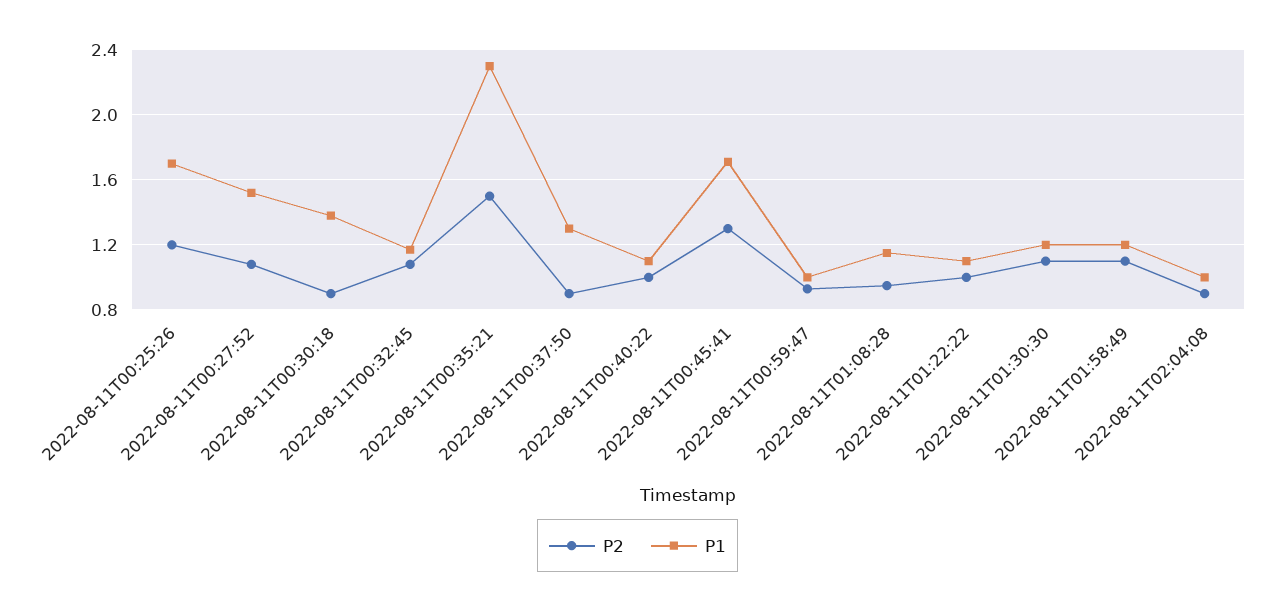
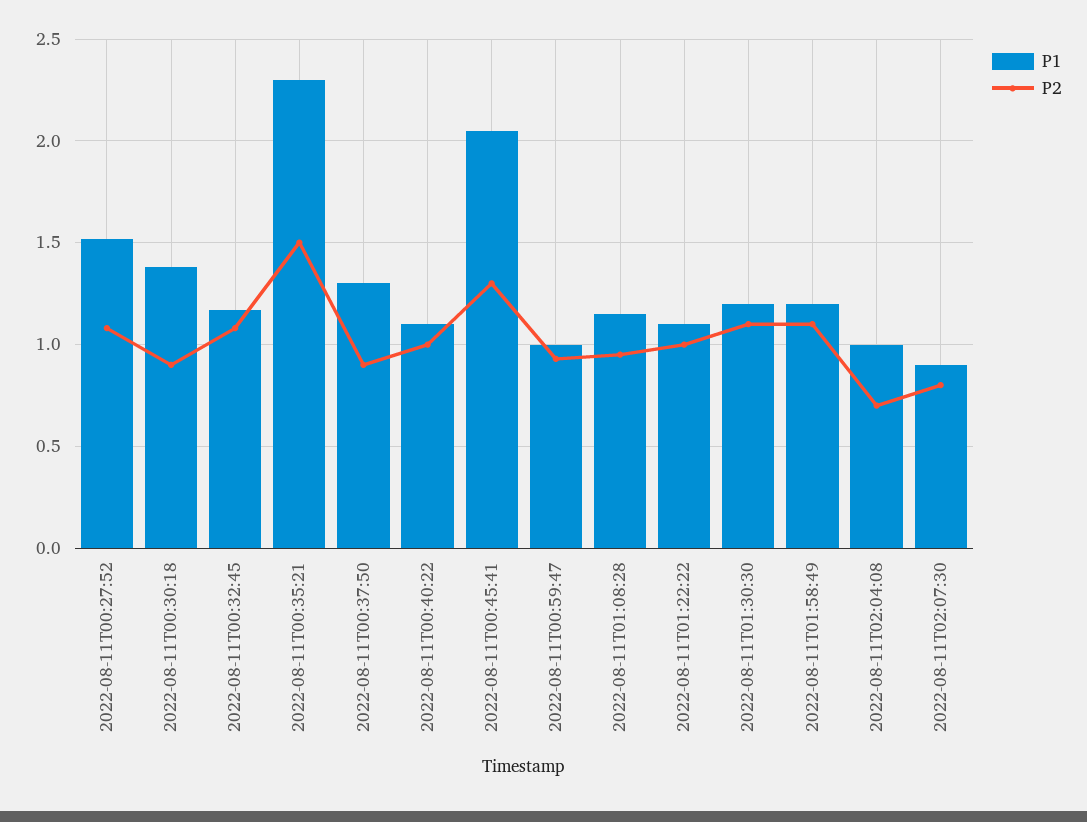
P2, 2022-08-11T00:25:26: 1.2 -> none
P1, 2022-08-11T00:25:26: 1.7 -> none
P1, 2022-08-11T00:45:41: 1.7 -> 2.05
P2, 2022-08-11T02:04:08: 0.9 -> 0.7
P1, 2022-08-11T02:07:30: none -> 0.9
P2, 2022-08-11T02:07:30: none -> 0.8

